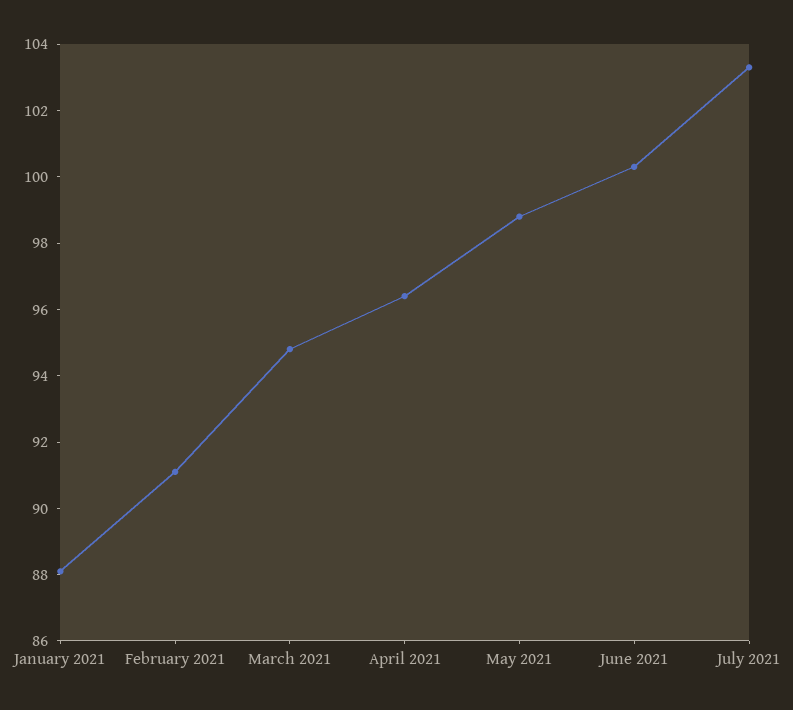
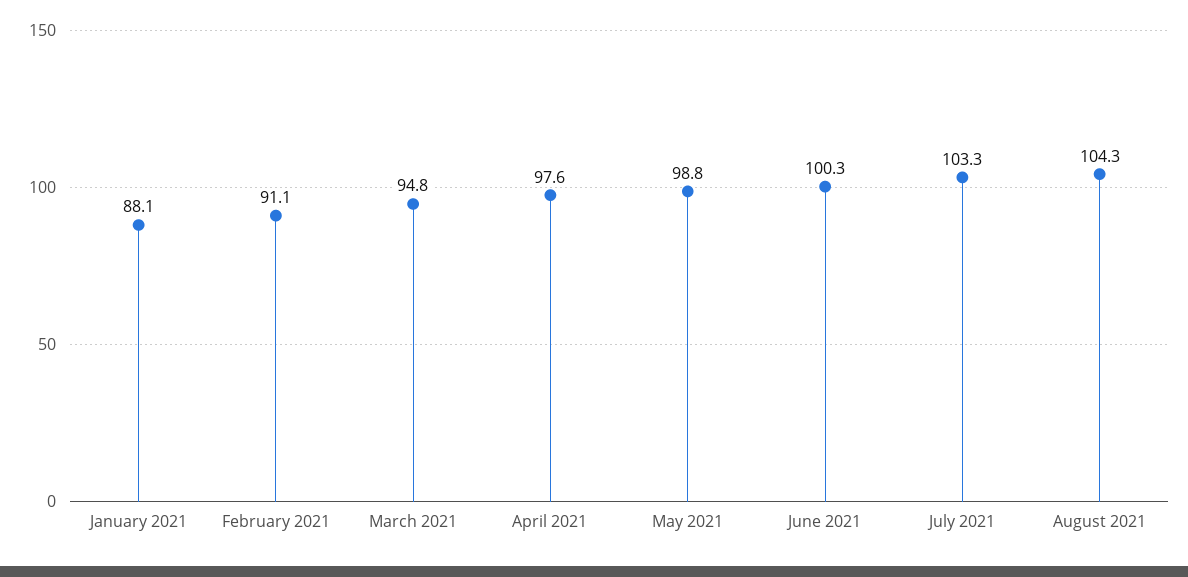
April 2021: 96.5 -> 97.6
August 2021: none -> 104.3

